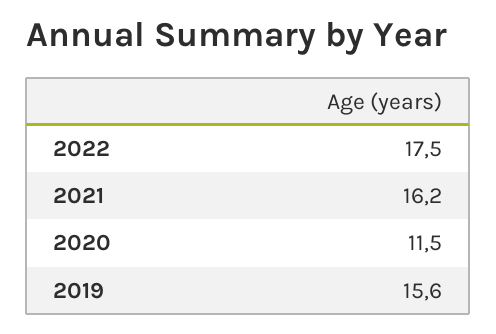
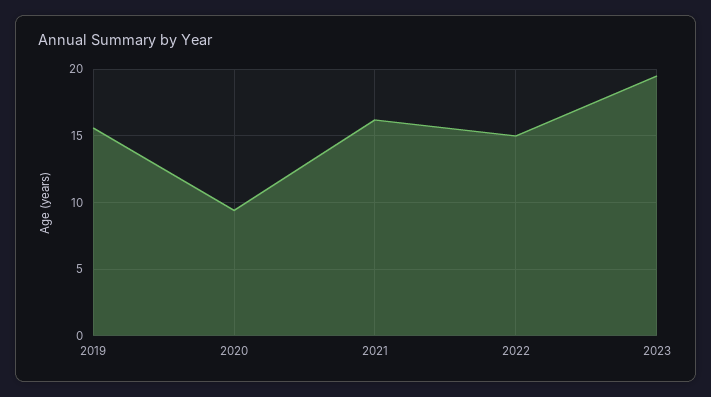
2022: 17.5 -> 15
2020: 11.5 -> 9.5
2023: none -> 19.5

